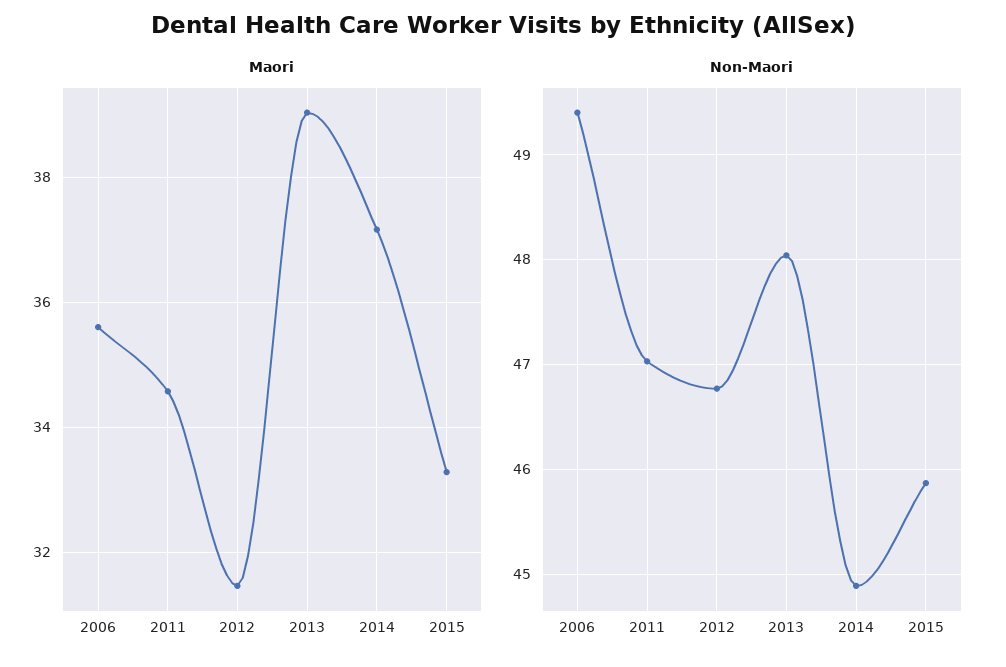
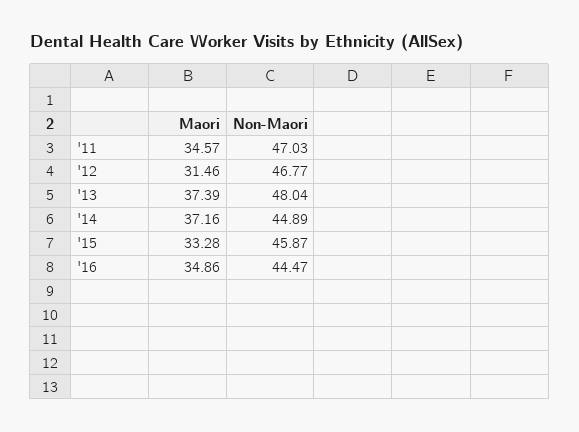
Maori, 2006: 35.6 -> none
Maori, 2013: 39 -> 37.39
Non-Maori, 2006: 49.4 -> none
Maori, '16: none -> 34.86
Non-Maori, '16: none -> 44.47

